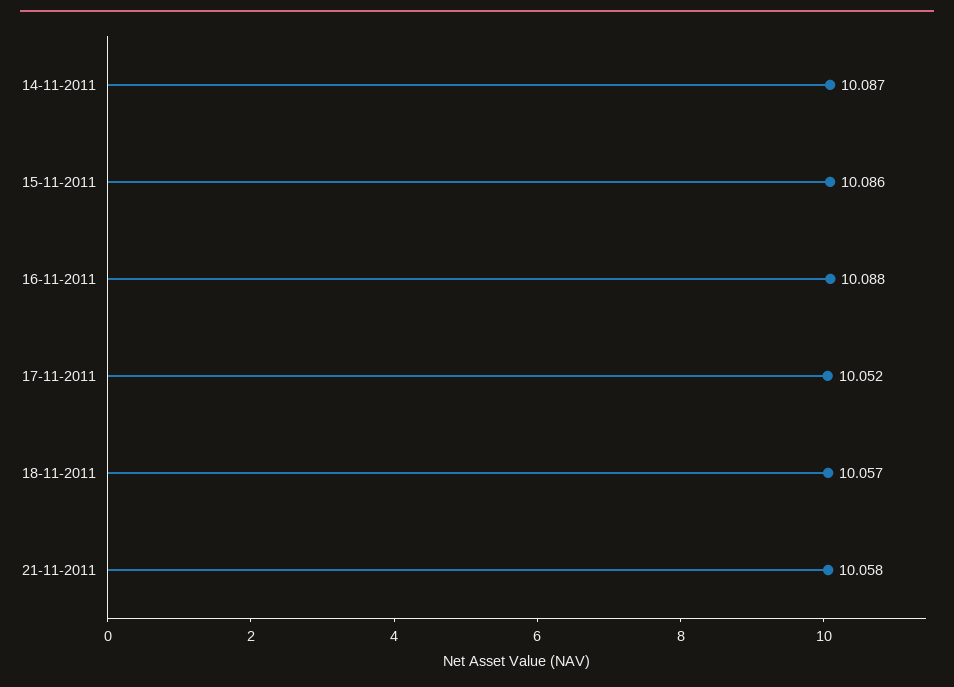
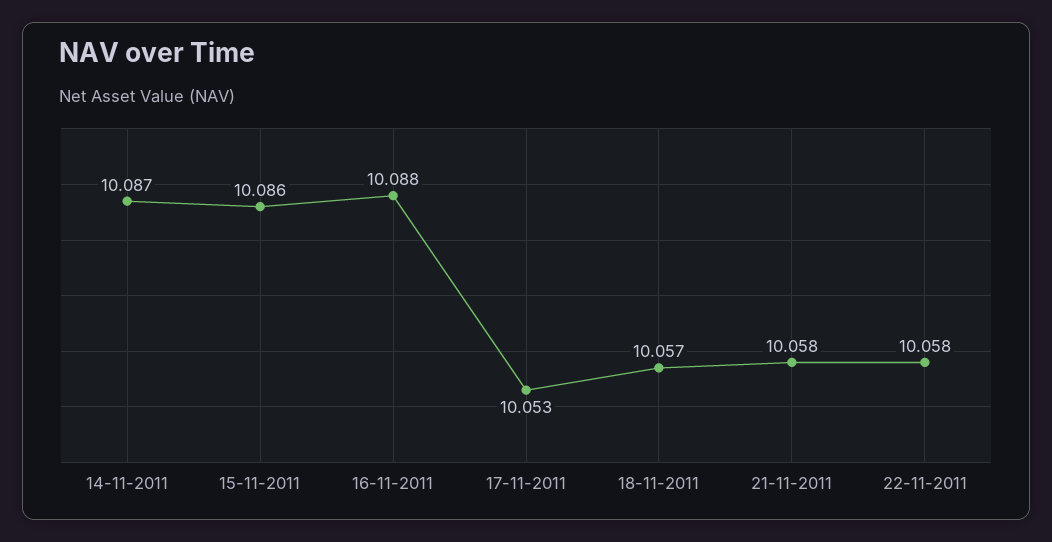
17-11-2011: 10.052 -> 10.053
22-11-2011: none -> 10.058

